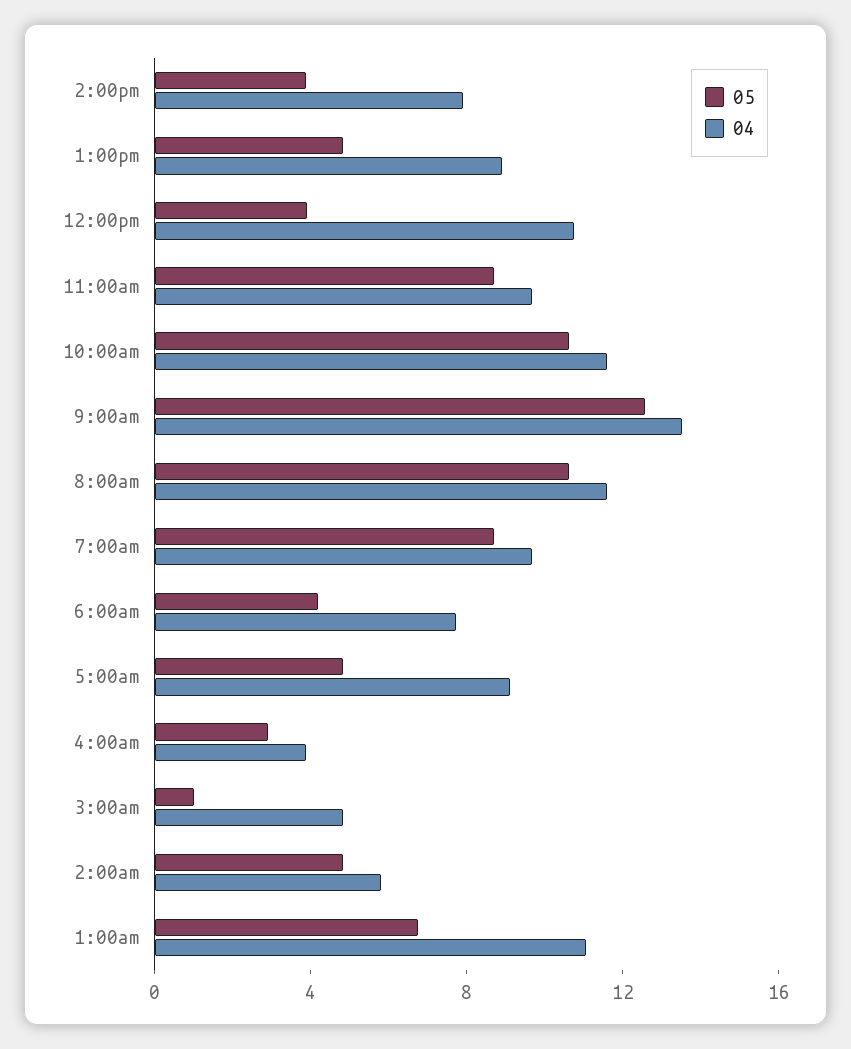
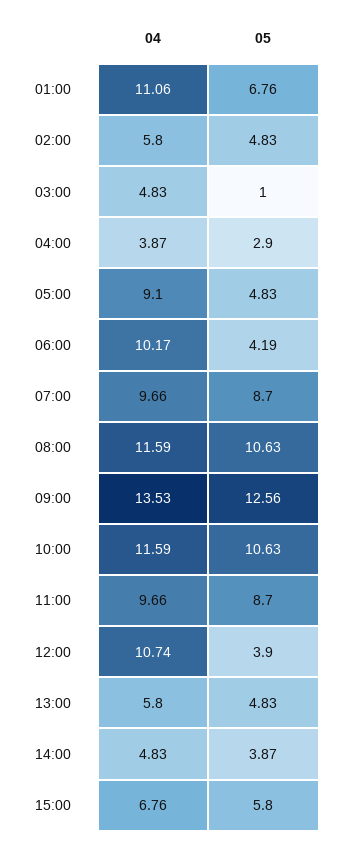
04, 2:00pm: 8 -> 4.83
04, 1:00pm: 9 -> 5.8
04, 6:00am: 8 -> 10.17
04, 15:00: none -> 6.76
05, 15:00: none -> 5.8

